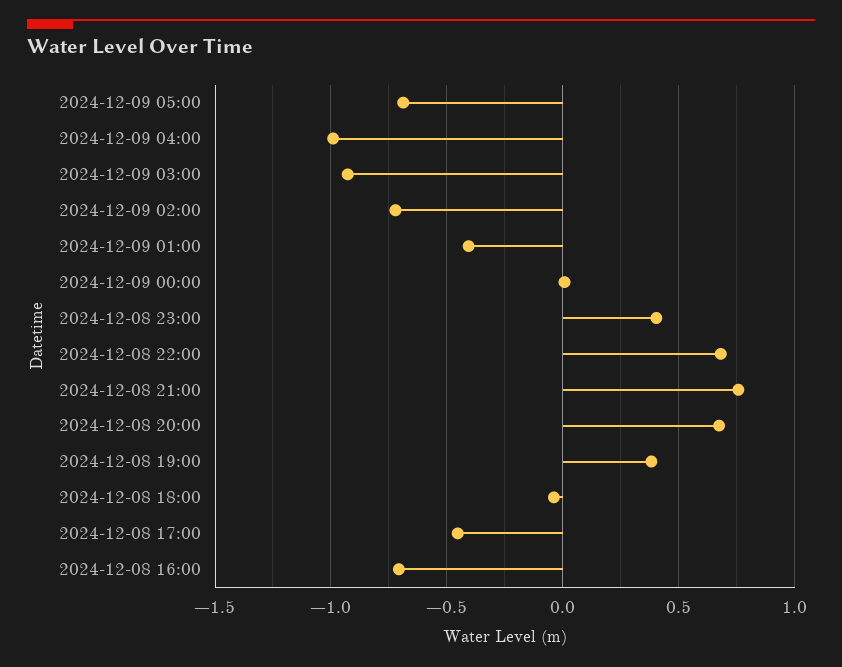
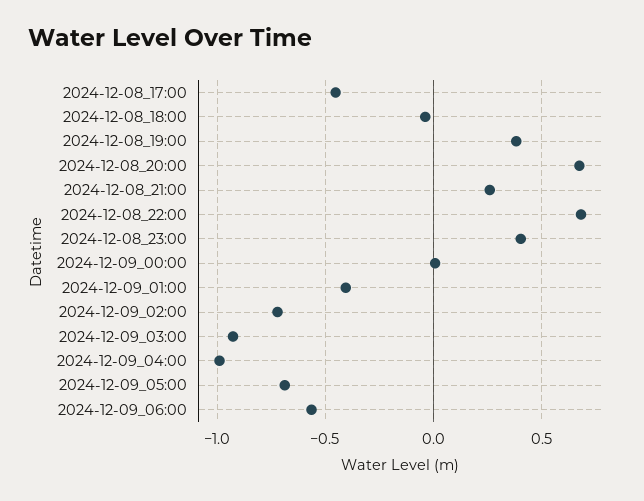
2024-12-08 21:00: 0.75 -> 0.25
2024-12-08 16:00: -0.7 -> none
2024-12-09_06:00: none -> -0.55

